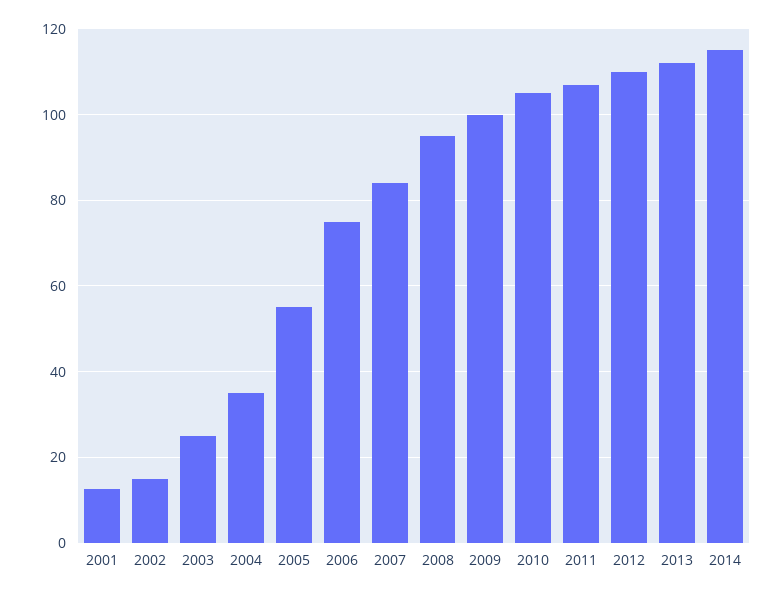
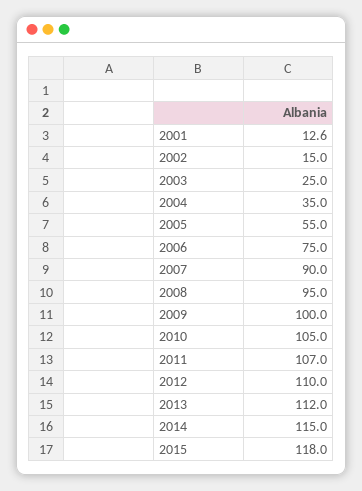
2007: 84 -> 90
2015: none -> 118

